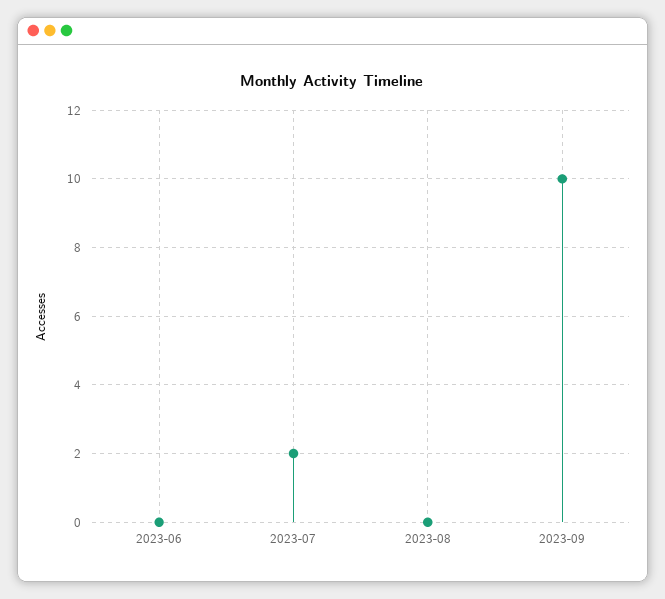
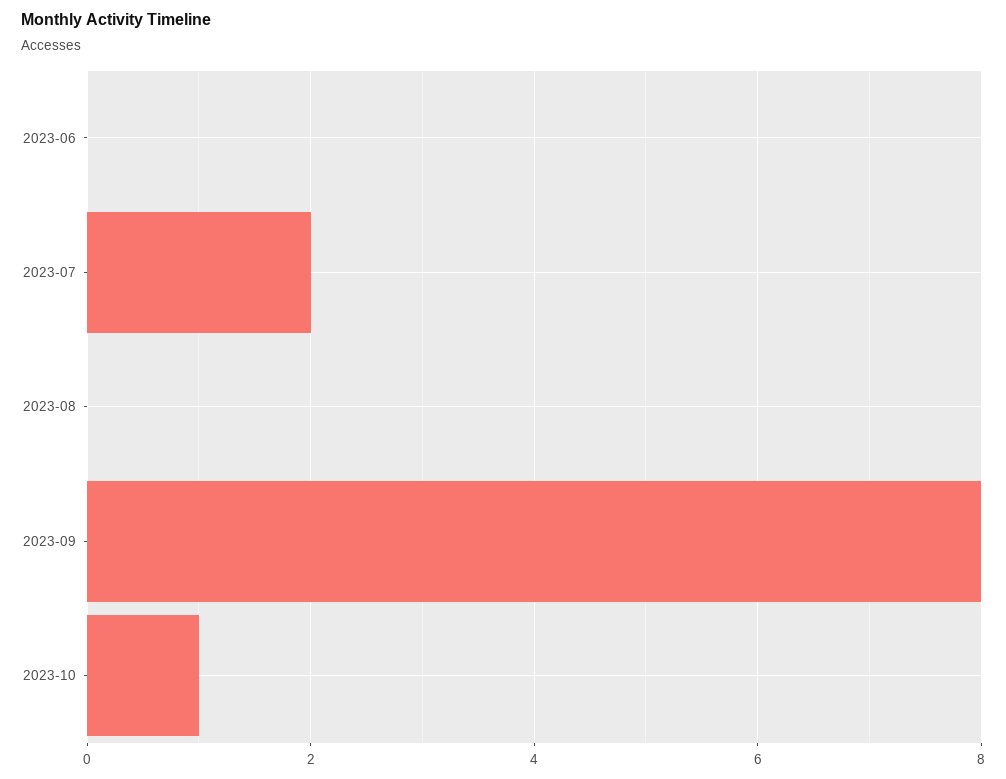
2023-09: 10 -> 8
2023-10: none -> 1

